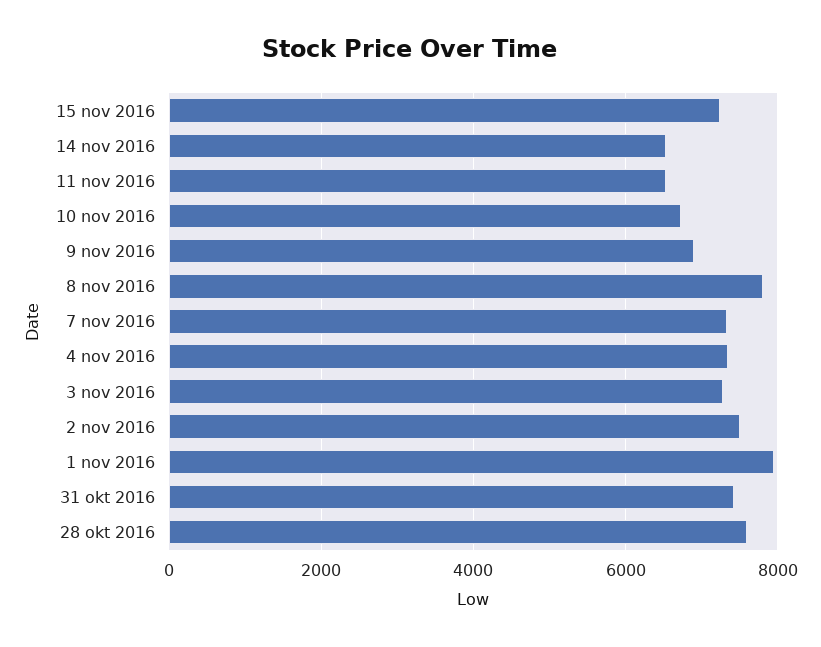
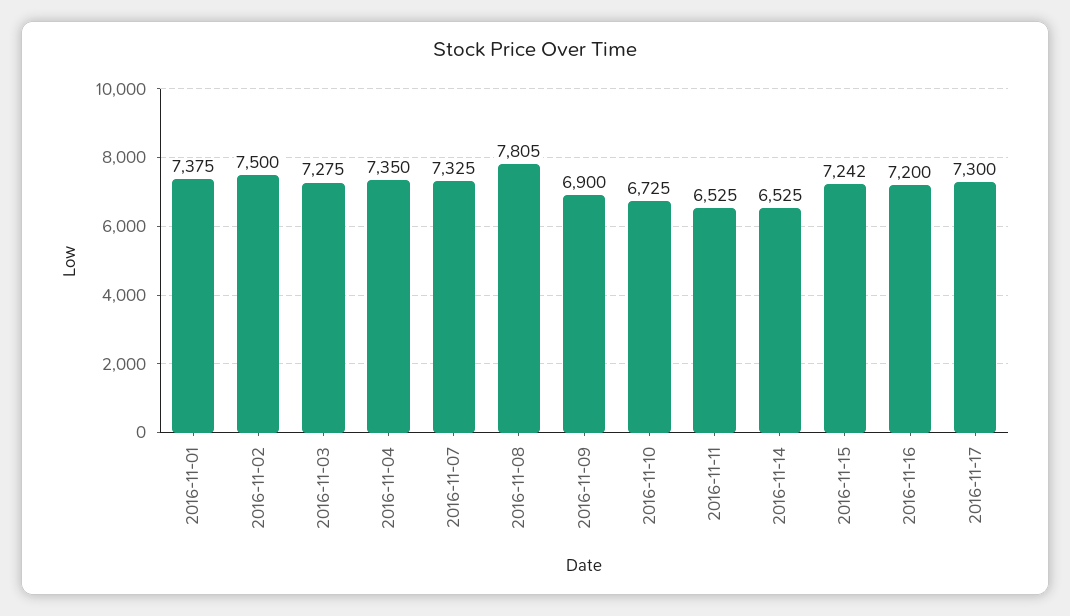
1 nov 2016: 8000 -> 7375
31 okt 2016: 7400 -> none
28 okt 2016: 7600 -> none
2016-11-16: none -> 7200
2016-11-17: none -> 7300

